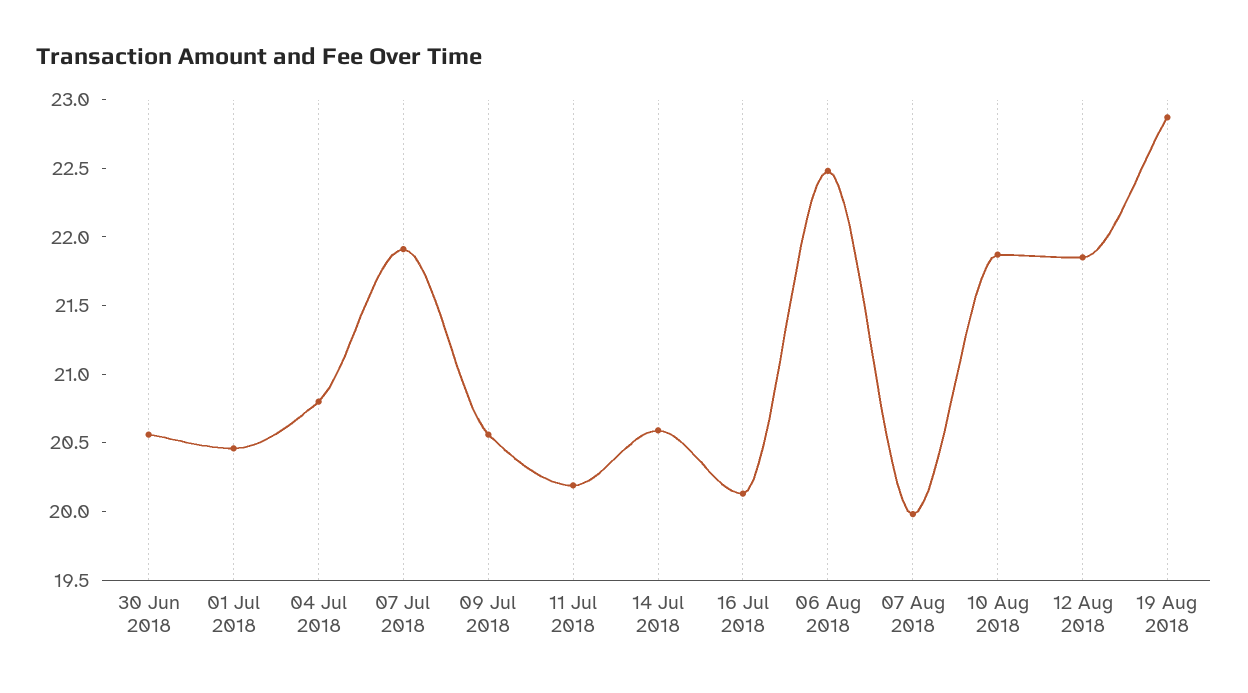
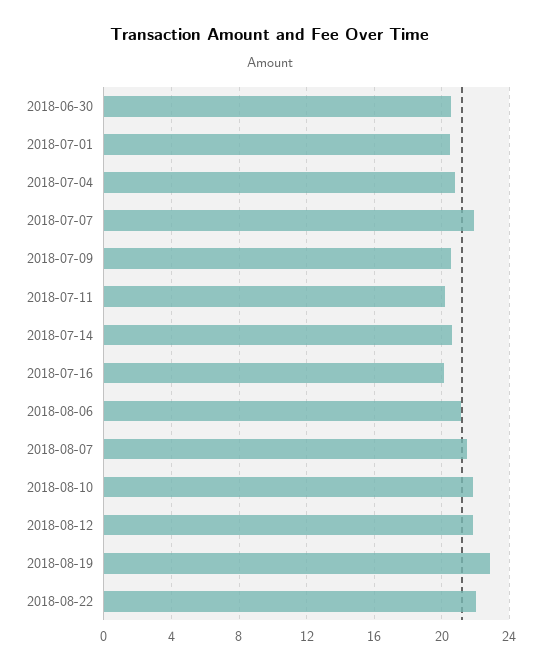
06 Aug 2018: 22.5 -> 21
07 Aug 2018: 20 -> 21.5
2018-08-22: none -> 22

